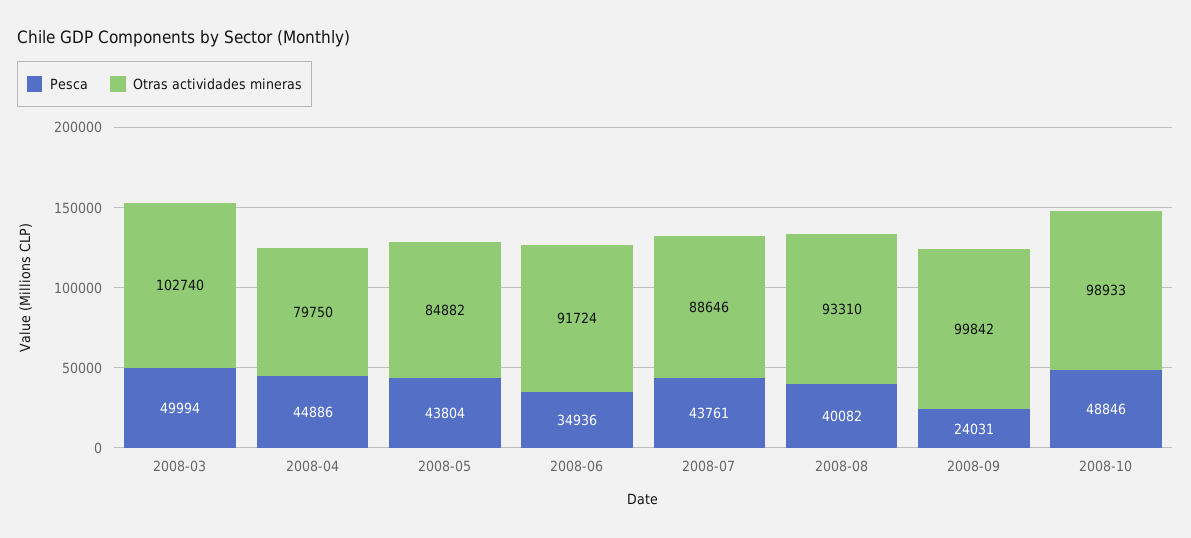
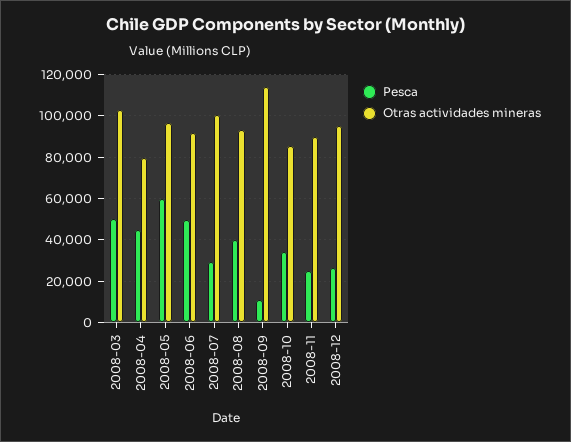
Pesca, 2008-05: 43804 -> 60000
Otras actividades mineras, 2008-05: 84882 -> 95000
Pesca, 2008-06: 34936 -> 50000
Pesca, 2008-07: 43761 -> 30000
Otras actividades mineras, 2008-07: 88646 -> 100000
Pesca, 2008-09: 24031 -> 10000
Otras actividades mineras, 2008-09: 99842 -> 115000
Pesca, 2008-10: 48846 -> 35000
Otras actividades mineras, 2008-10: 98933 -> 85000
Pesca, 2008-11: none -> 25000
Otras actividades mineras, 2008-11: none -> 90000
Pesca, 2008-12: none -> 25000
Otras actividades mineras, 2008-12: none -> 95000

